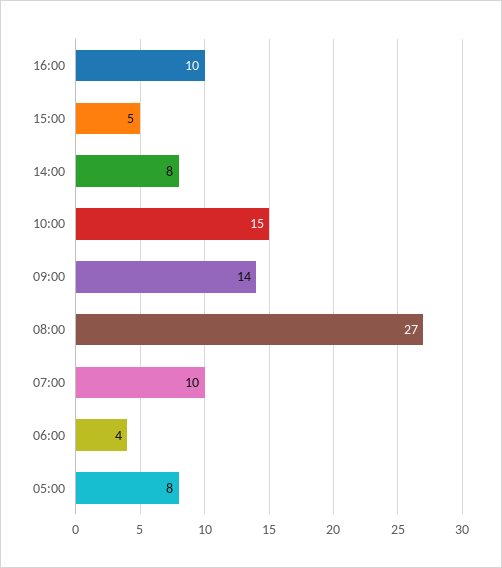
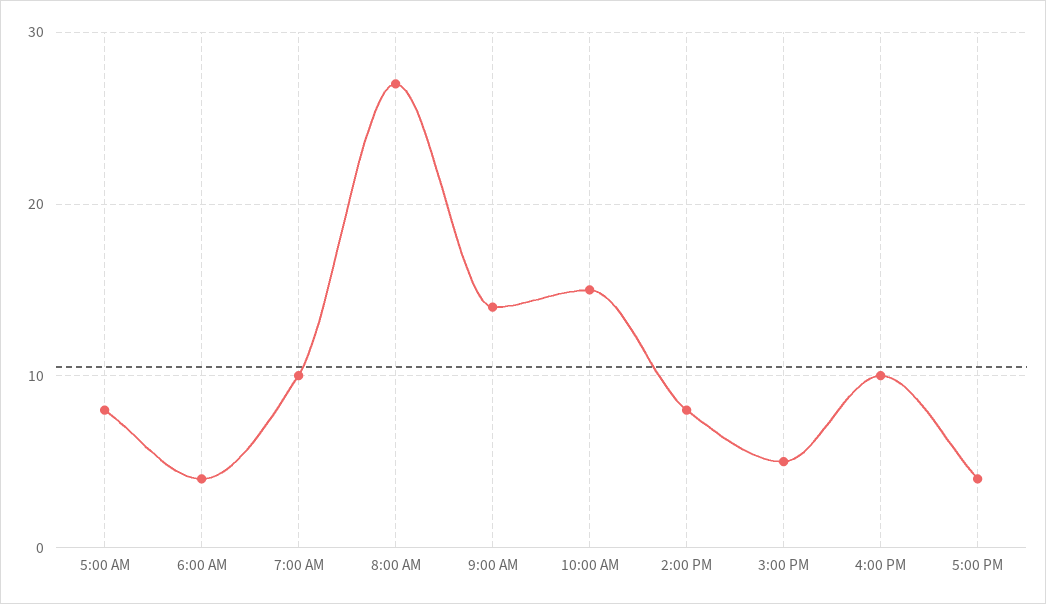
5:00 PM: none -> 4

